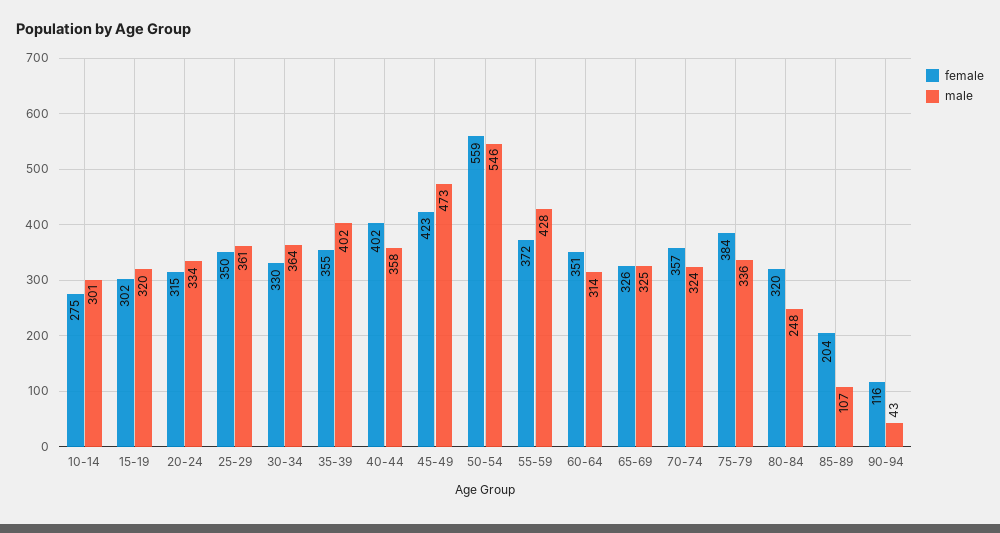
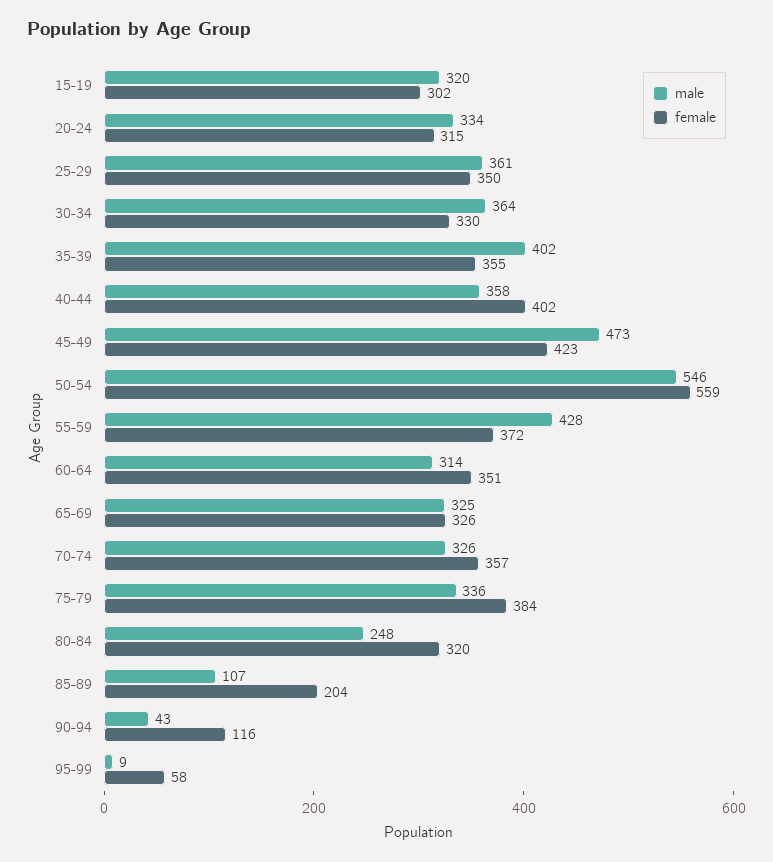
female, 10-14: 275 -> none
male, 10-14: 301 -> none
male, 70-74: 324 -> 326
male, 95-99: none -> 9
female, 95-99: none -> 58

